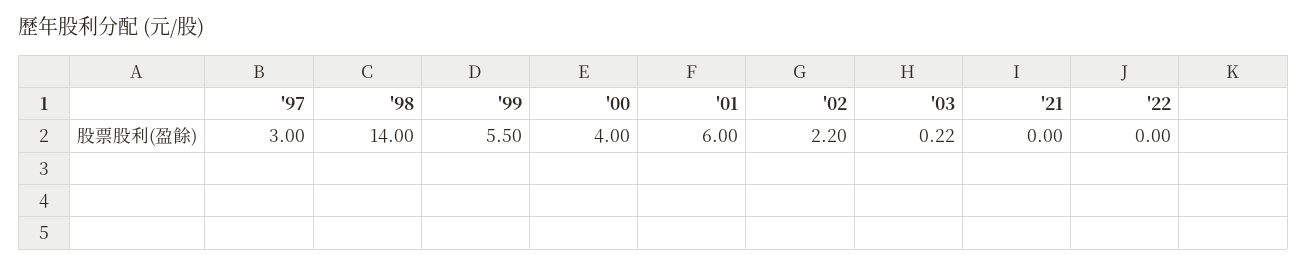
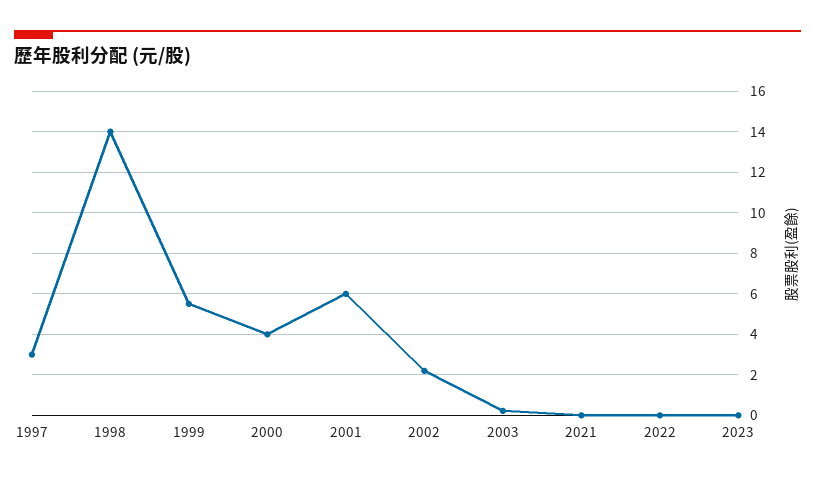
2023: none -> 0

